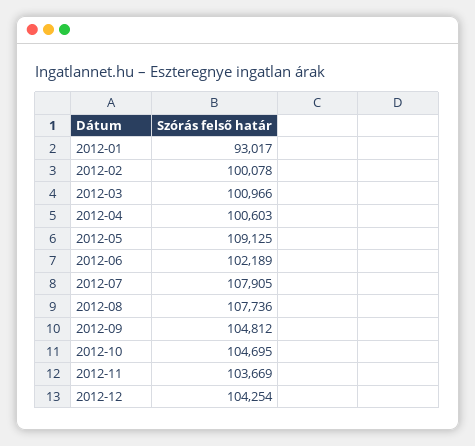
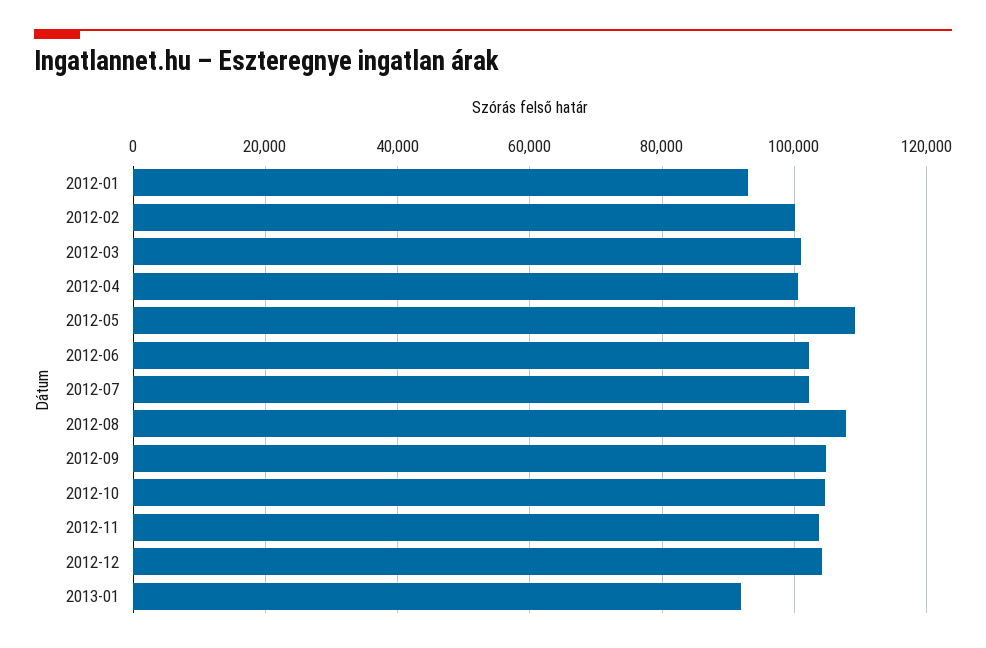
2012-07: 107905 -> 102000
2013-01: none -> 92000

